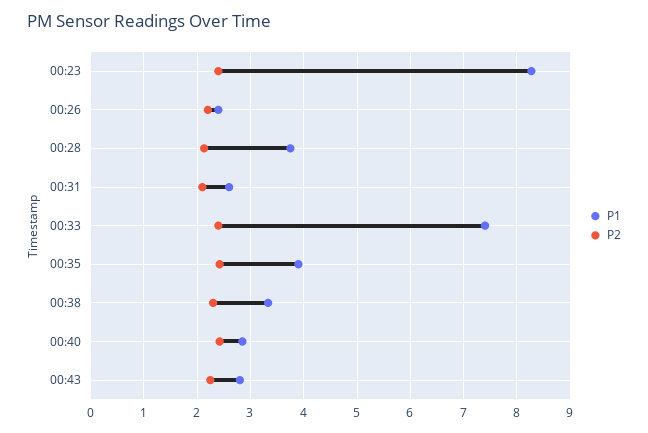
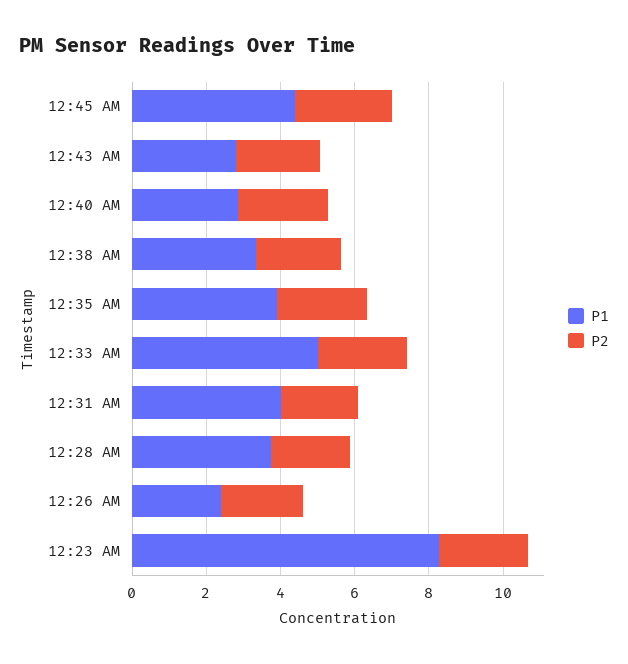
P1, 00:31: 2.6 -> 4
P1, 00:33: 7.4 -> 5
P1, 12:45 AM: none -> 4.5
P2, 12:45 AM: none -> 2.5

